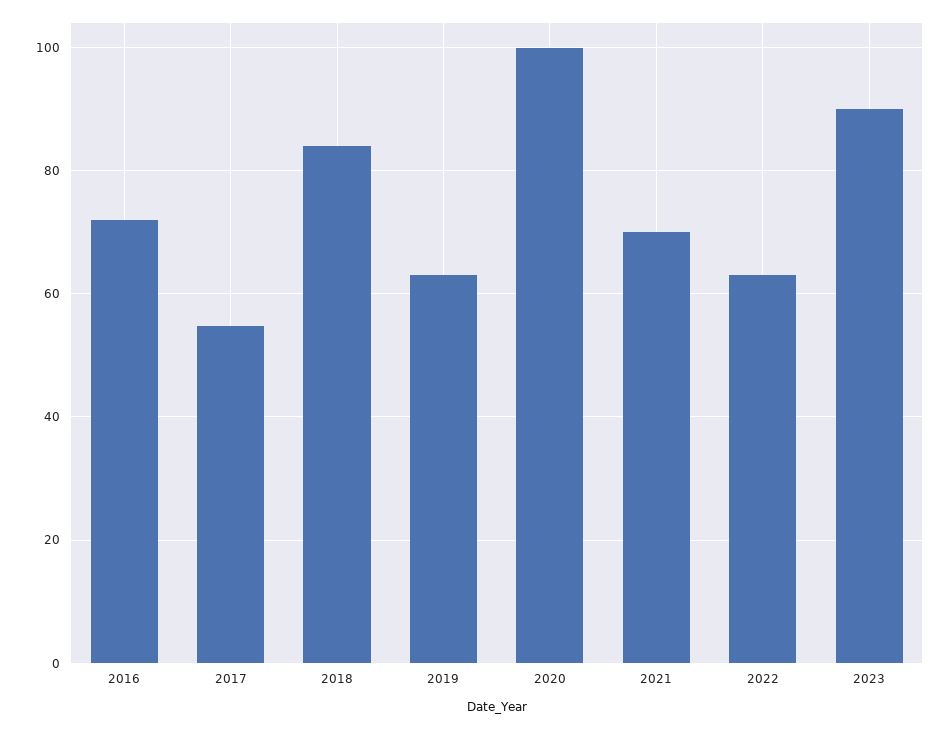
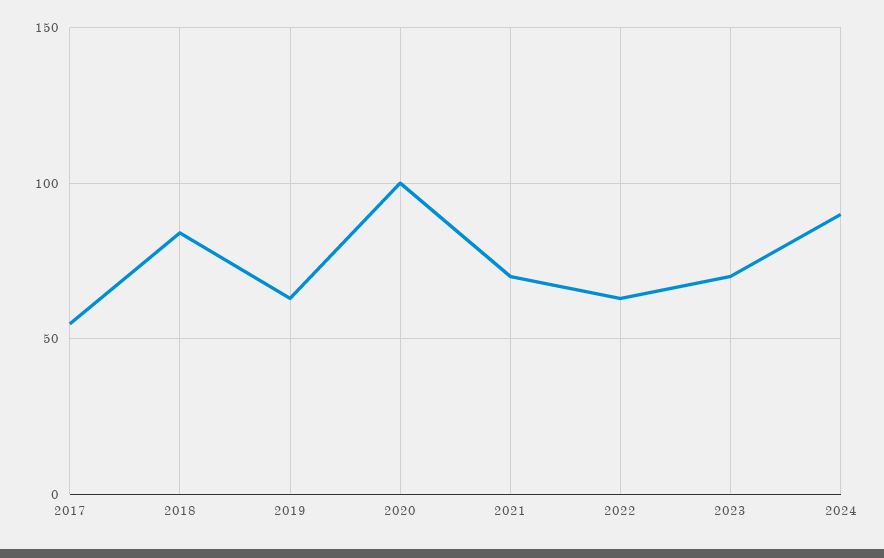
2016: 72 -> none
2023: 90 -> 70
2024: none -> 90

